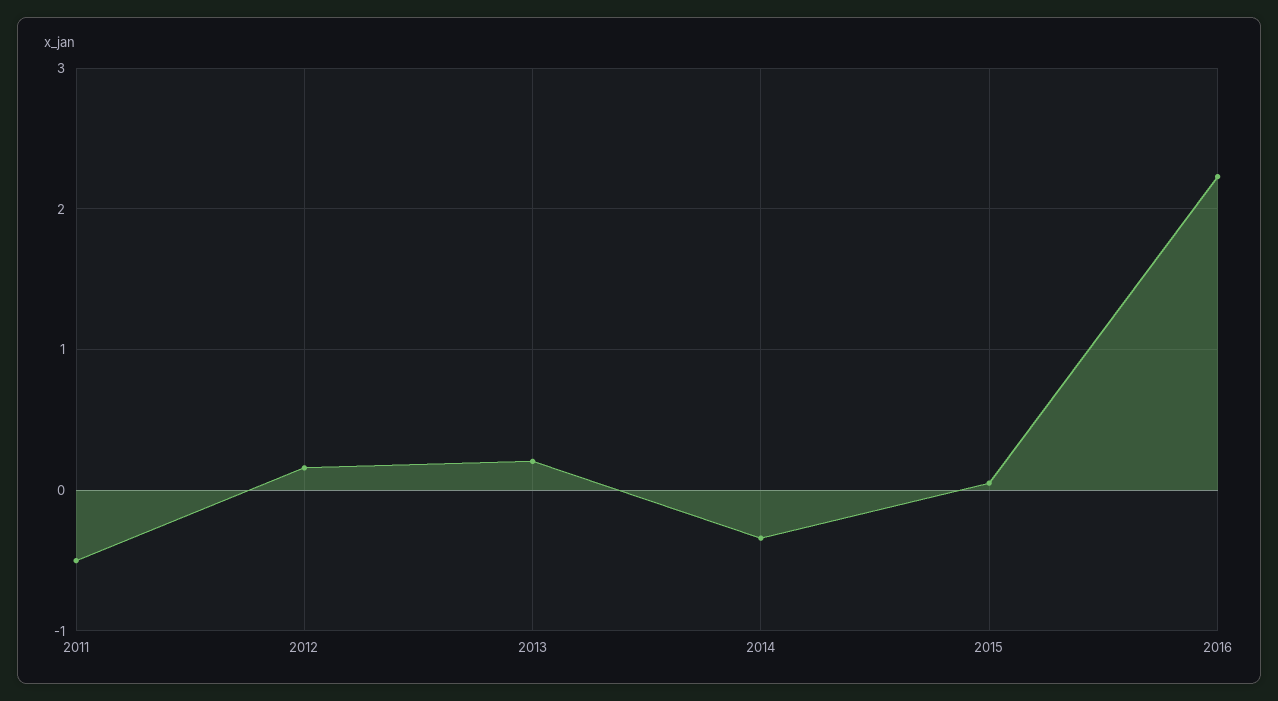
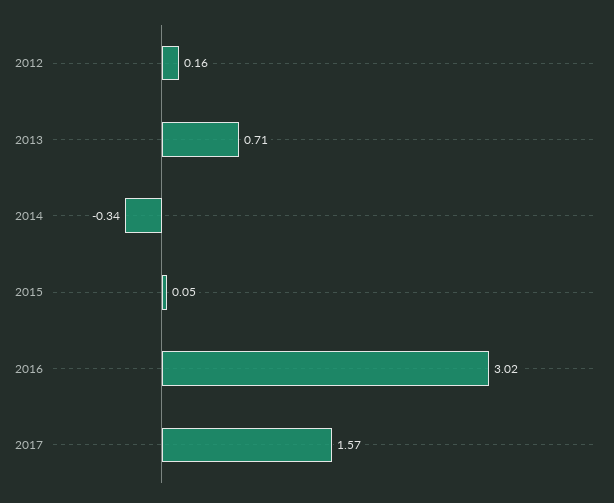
2011: -0.5 -> none
2013: 0.2 -> 0.71
2016: 2.2 -> 3.02
2017: none -> 1.57

